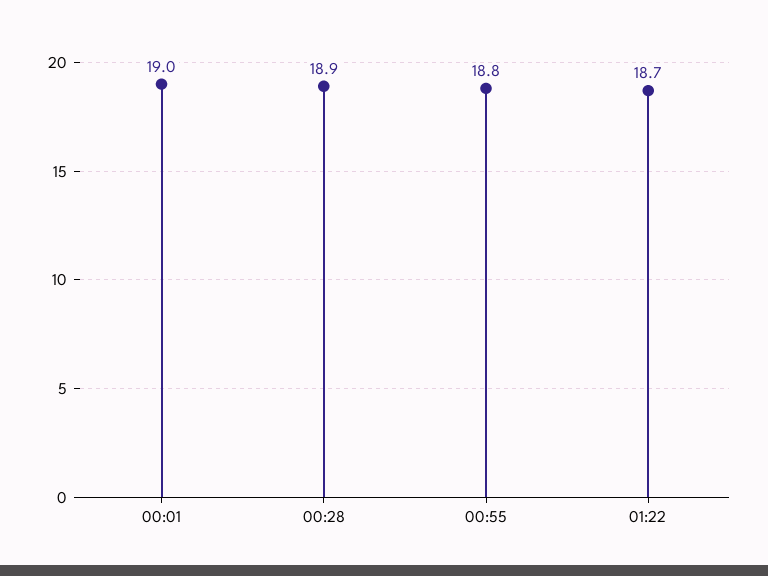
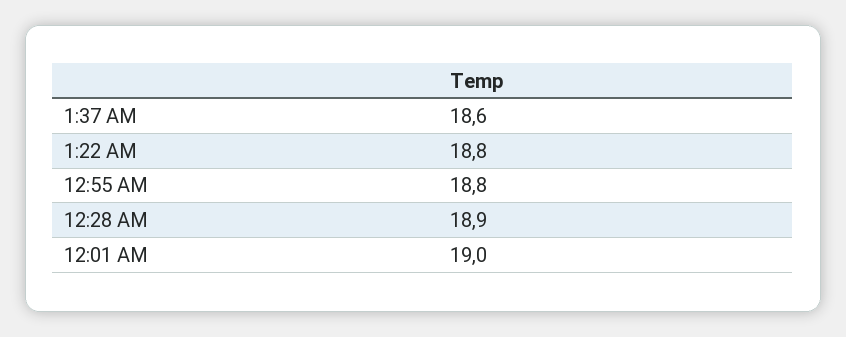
01:22: 18.7 -> 18.8
1:37 AM: none -> 18.6

